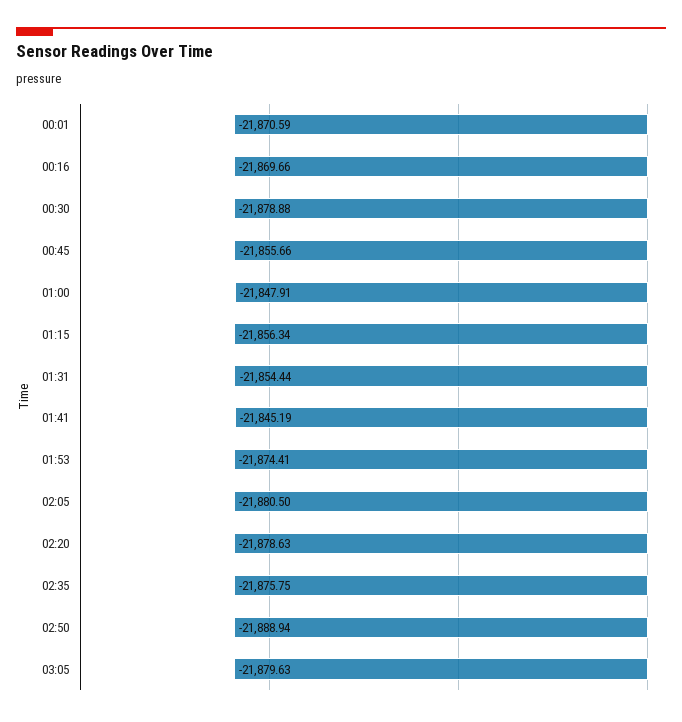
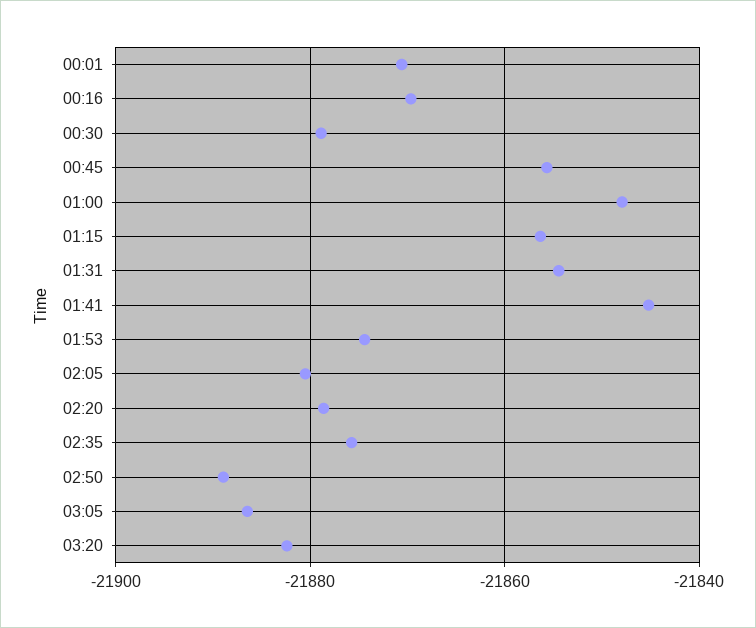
03:05: -21879.63 -> -21886
03:20: none -> -21882

